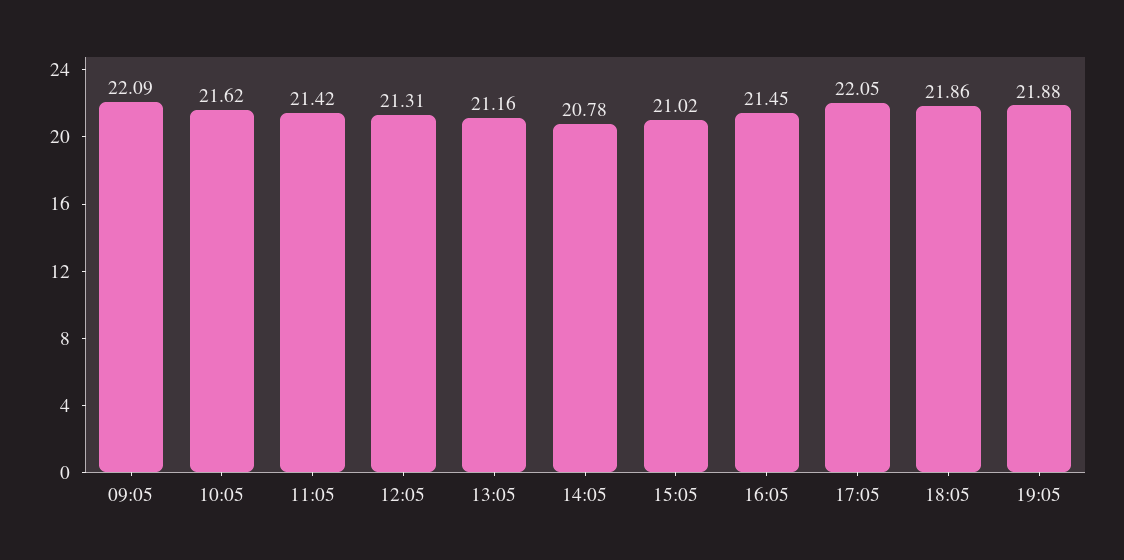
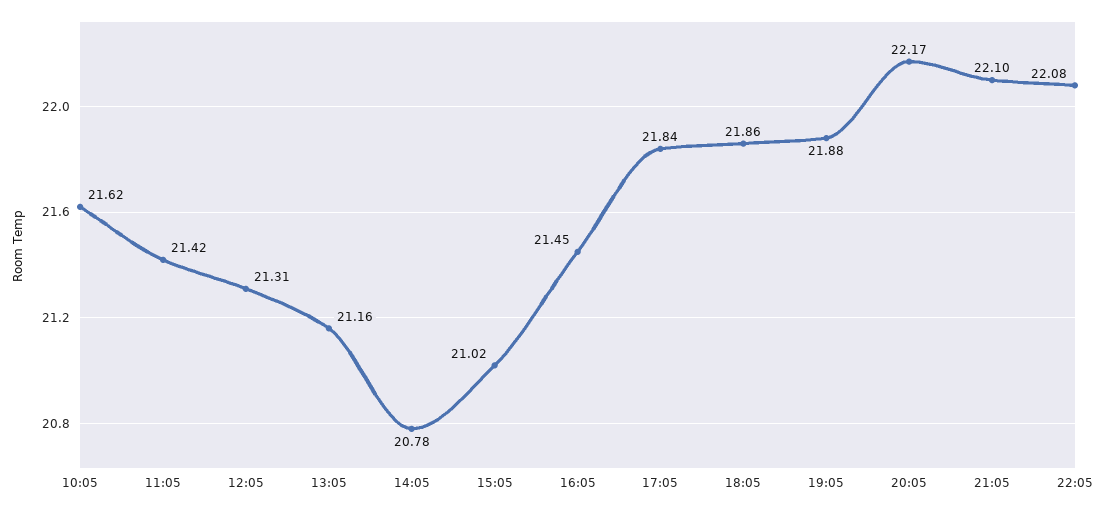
09:05: 22.09 -> none
17:05: 22.05 -> 21.84
20:05: none -> 22.17
21:05: none -> 22.1
22:05: none -> 22.08

